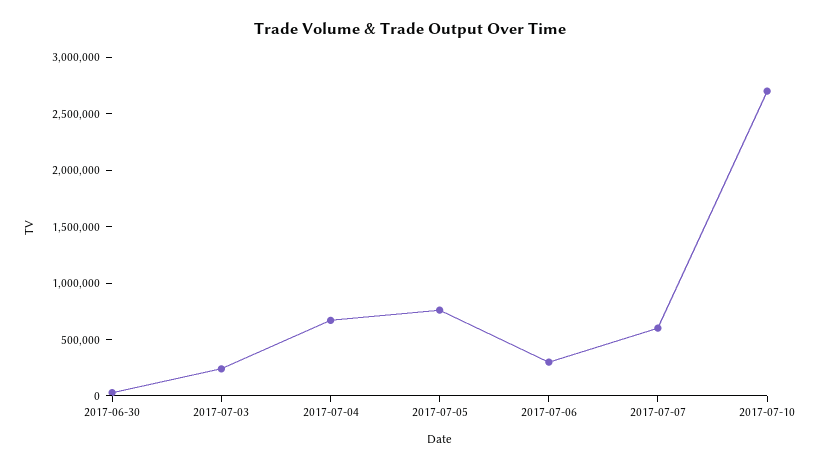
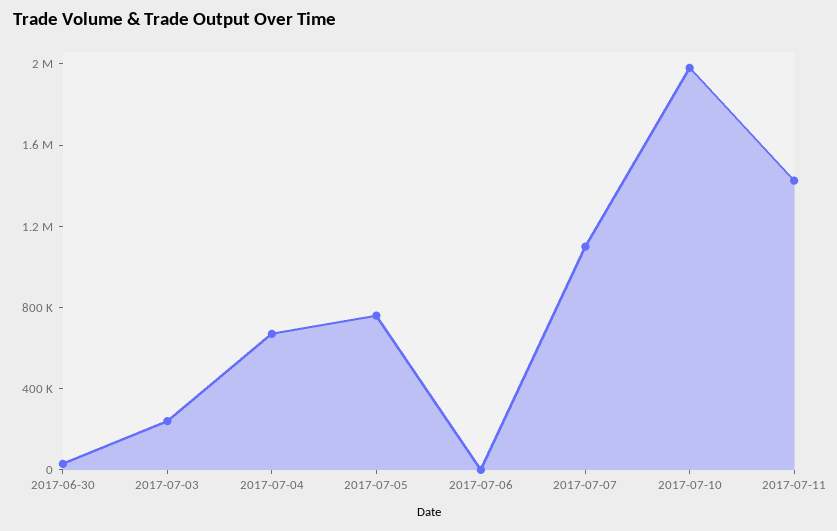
2017-07-06: 300000 -> 0
2017-07-07: 600000 -> 1100000
2017-07-10: 2700000 -> 2000000
2017-07-11: none -> 1400000

